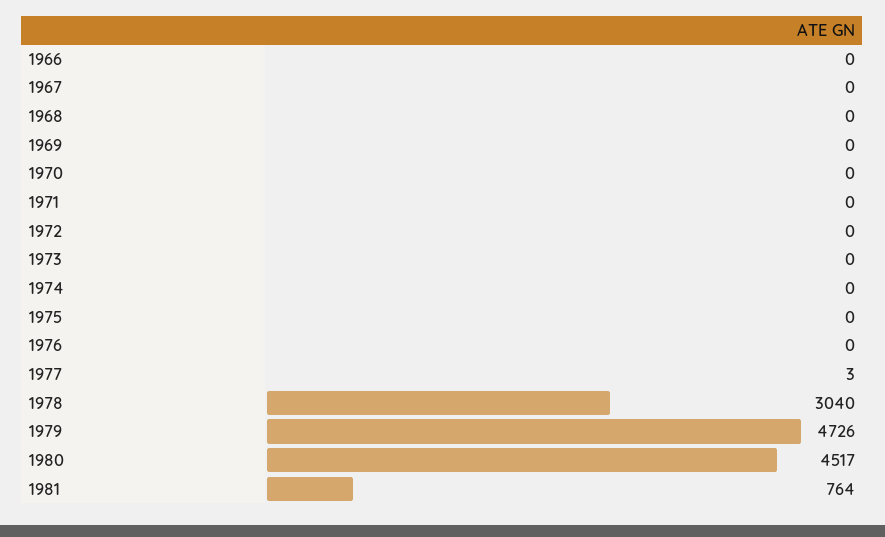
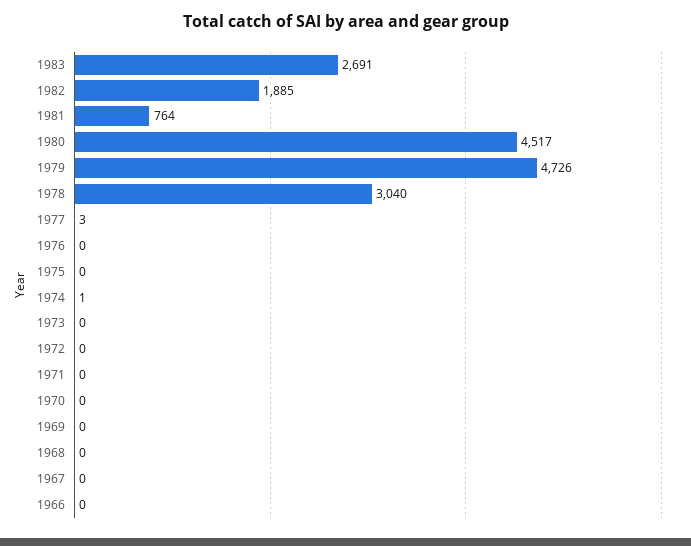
1974: 0 -> 1
1983: none -> 2691
1982: none -> 1885

